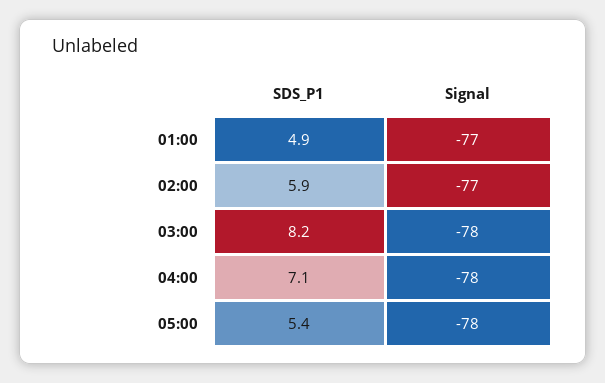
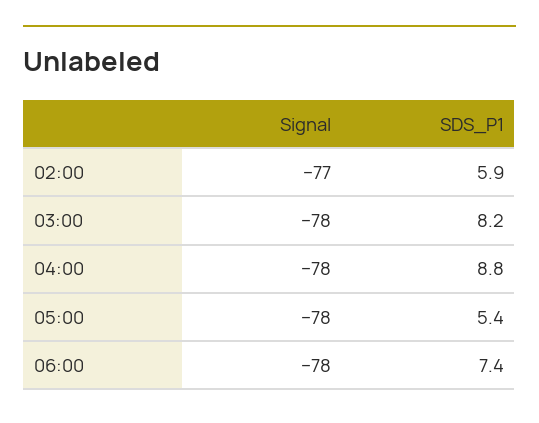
SDS_P1, 01:00: 4.9 -> none
Signal, 01:00: -77 -> none
SDS_P1, 04:00: 7.1 -> 8.8
Signal, 06:00: none -> -78
SDS_P1, 06:00: none -> 7.4

